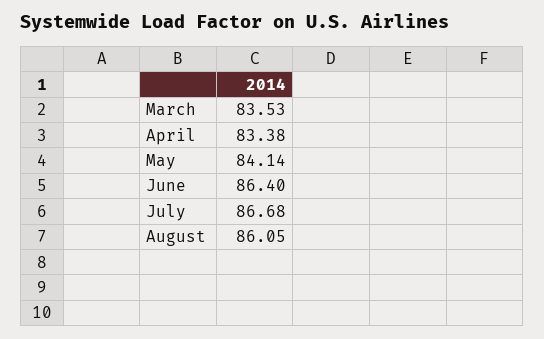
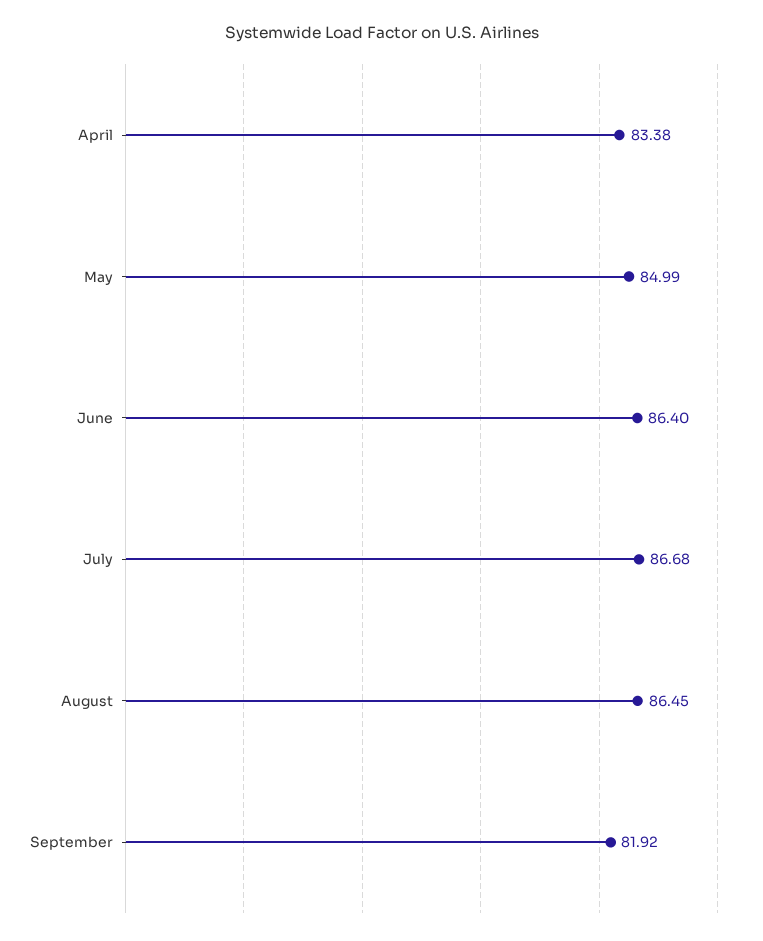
March: 83.53 -> none
May: 84.14 -> 84.99
August: 86.05 -> 86.45
September: none -> 81.92

